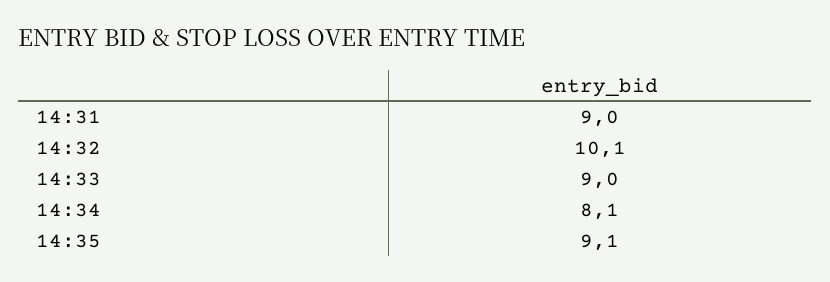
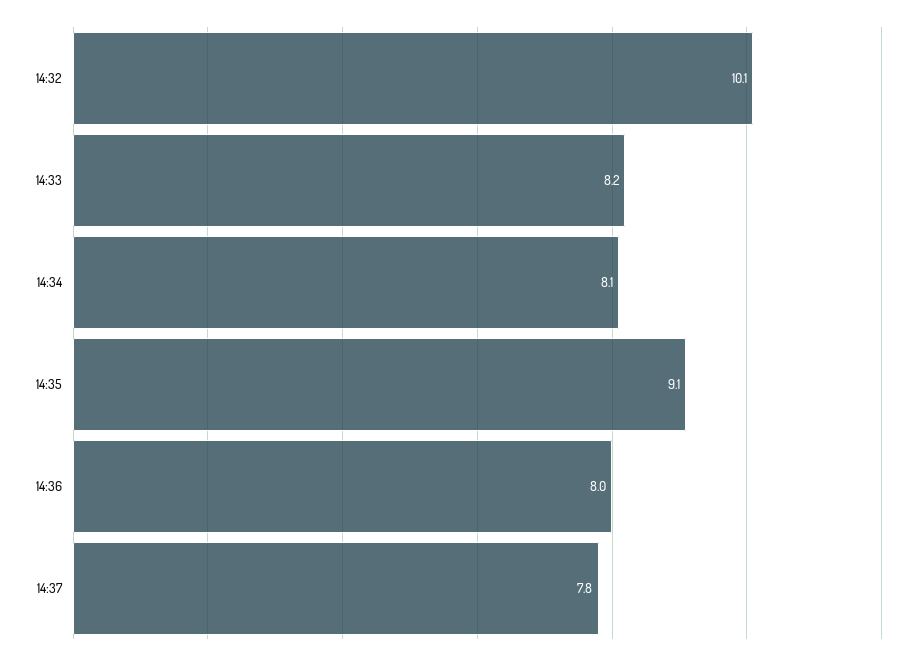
14:31: 9 -> none
14:33: 9 -> 8.2
14:36: none -> 8
14:37: none -> 7.8

